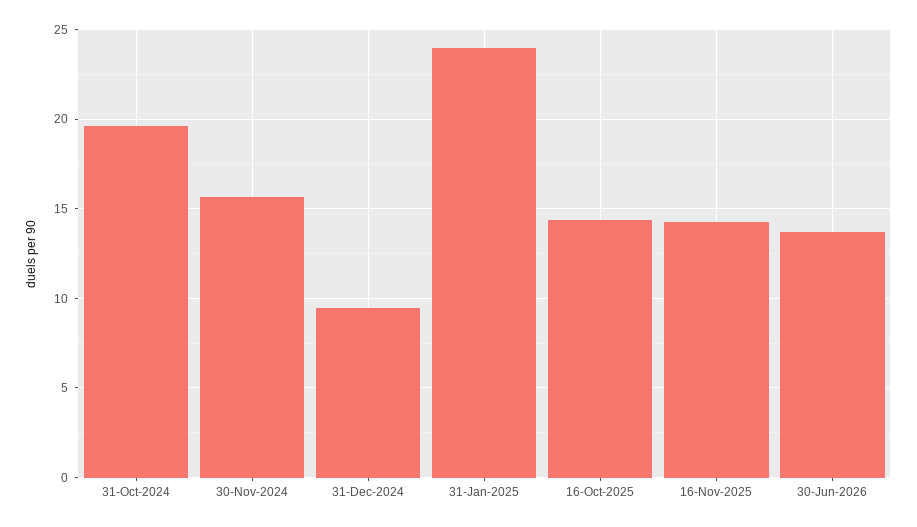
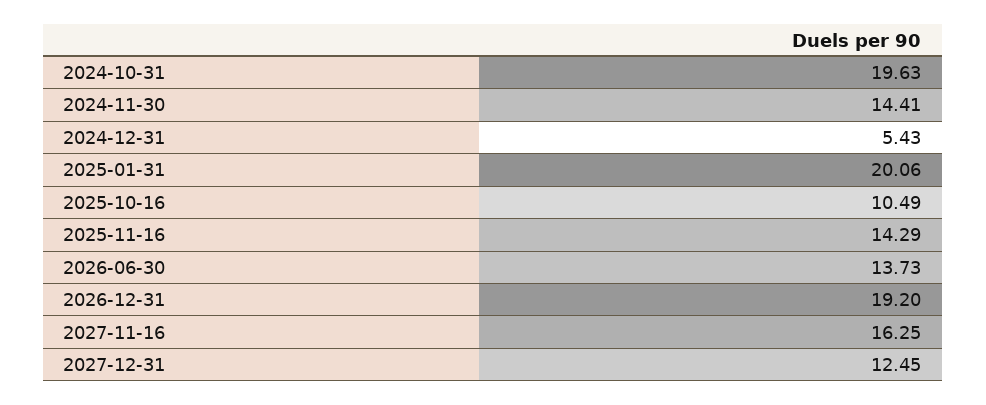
30-Nov-2024: 15.5 -> 14.41
31-Dec-2024: 9.5 -> 5.43
31-Jan-2025: 24 -> 20.06
16-Oct-2025: 14.5 -> 10.49
2026-12-31: none -> 19.2
2027-11-16: none -> 16.25
2027-12-31: none -> 12.45

